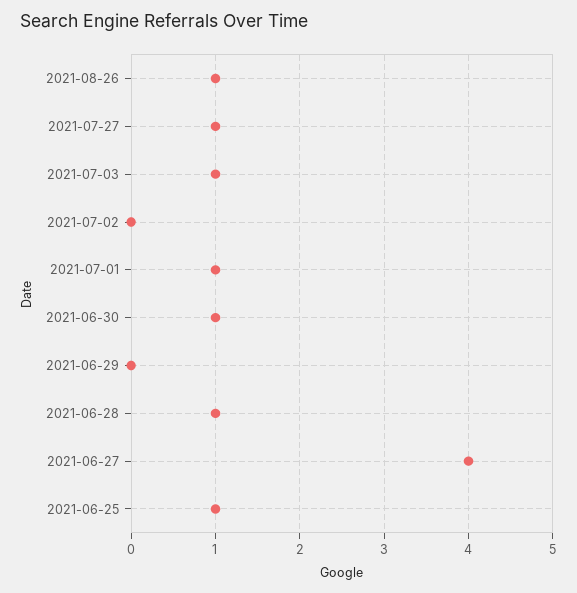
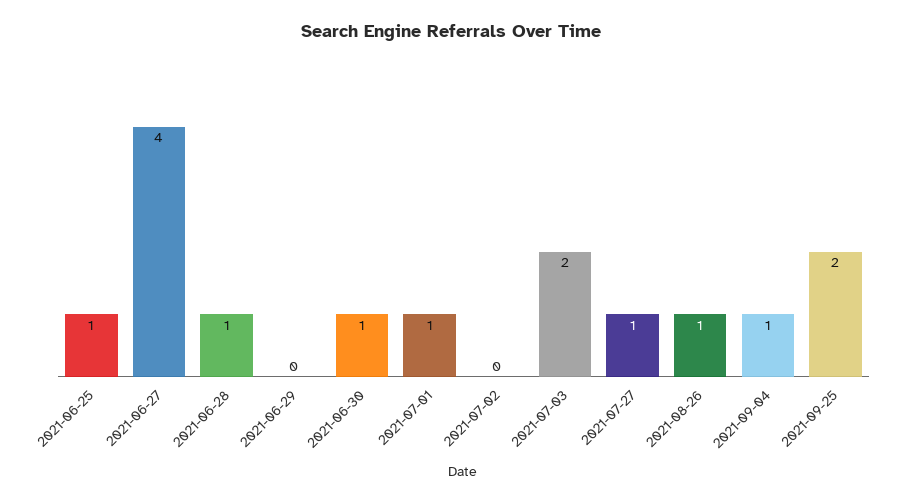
2021-07-03: 1 -> 2
2021-09-04: none -> 1
2021-09-25: none -> 2

